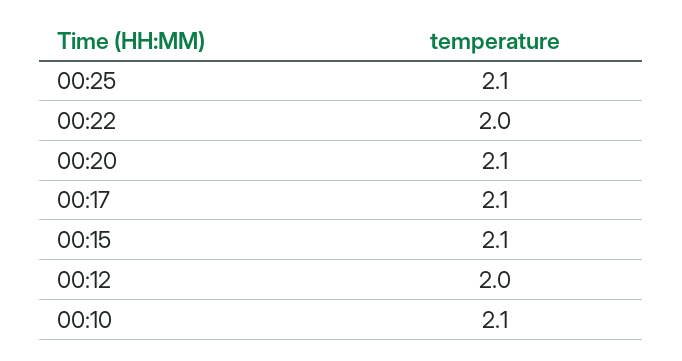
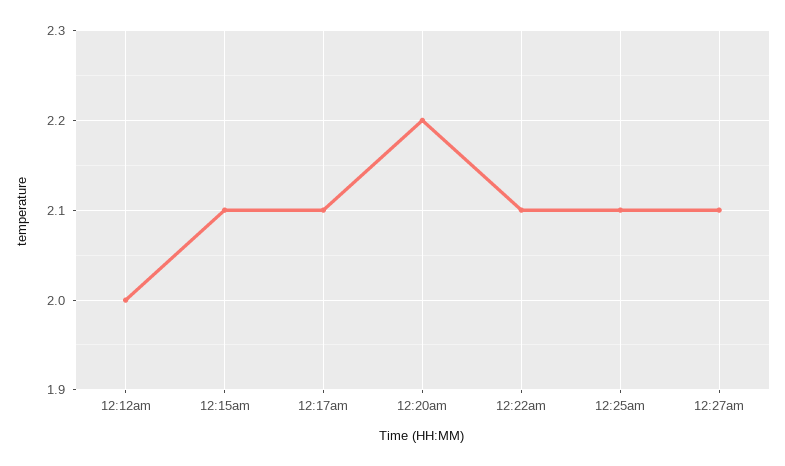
00:22: 2 -> 2.1
00:20: 2.1 -> 2.2
00:10: 2.1 -> none
12:27am: none -> 2.1

